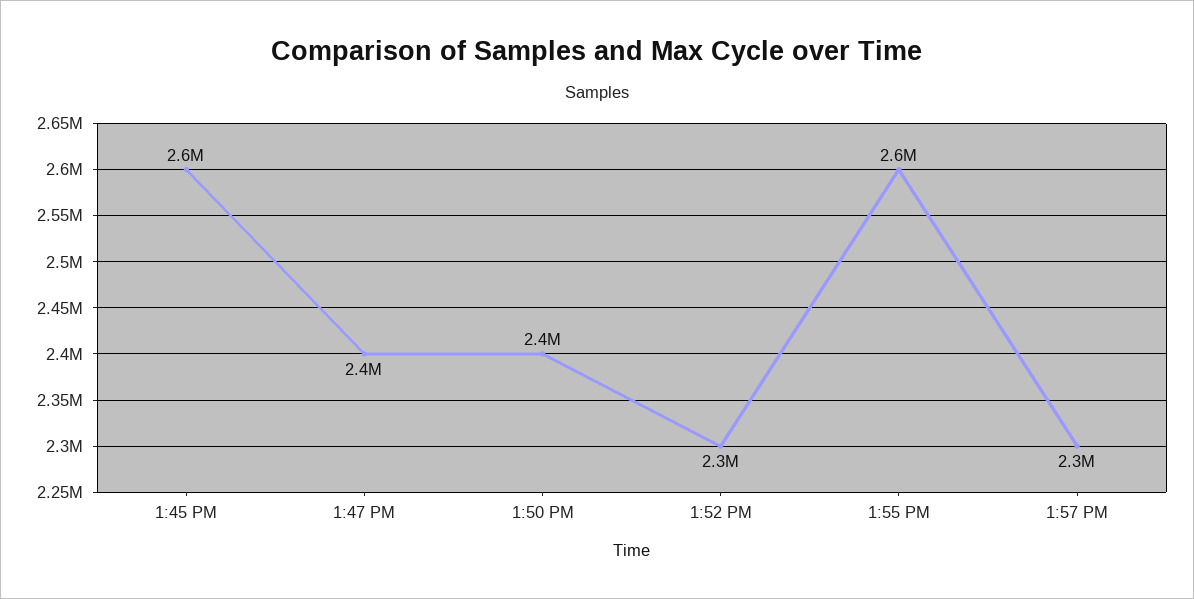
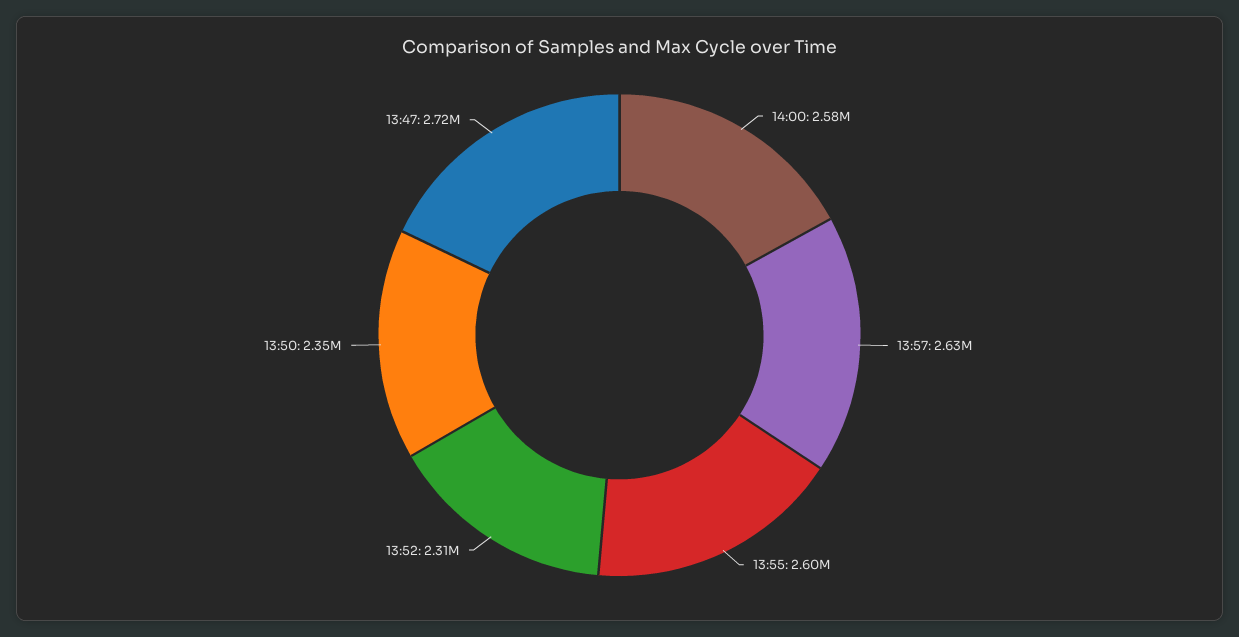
1:45 PM: 2600000 -> none
1:47 PM: 2400000 -> 2720000
1:57 PM: 2300000 -> 2630000
14:00: none -> 2580000

